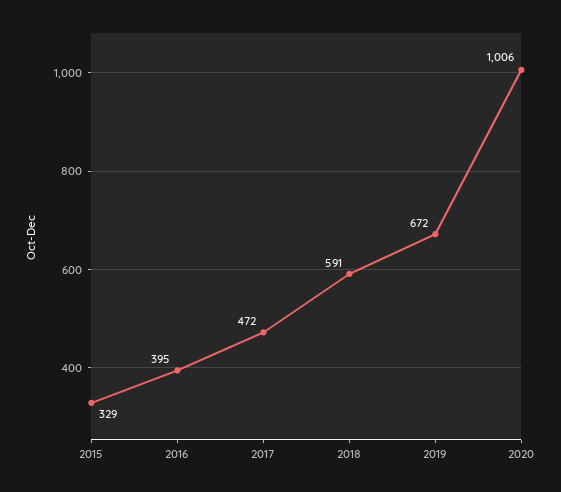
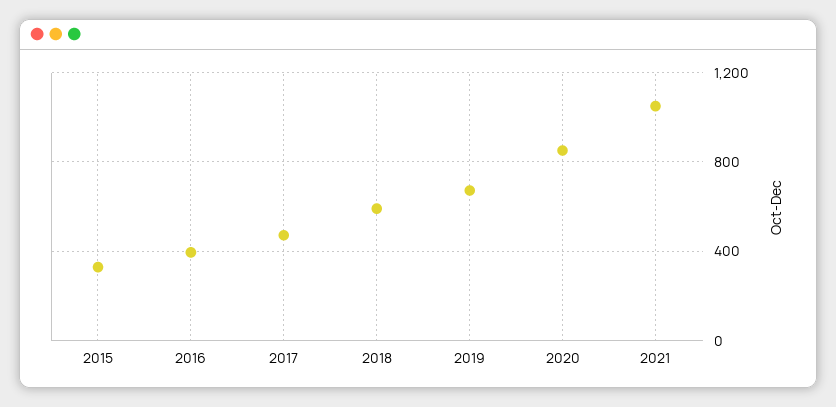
2020: 1006 -> 850
2021: none -> 1050

